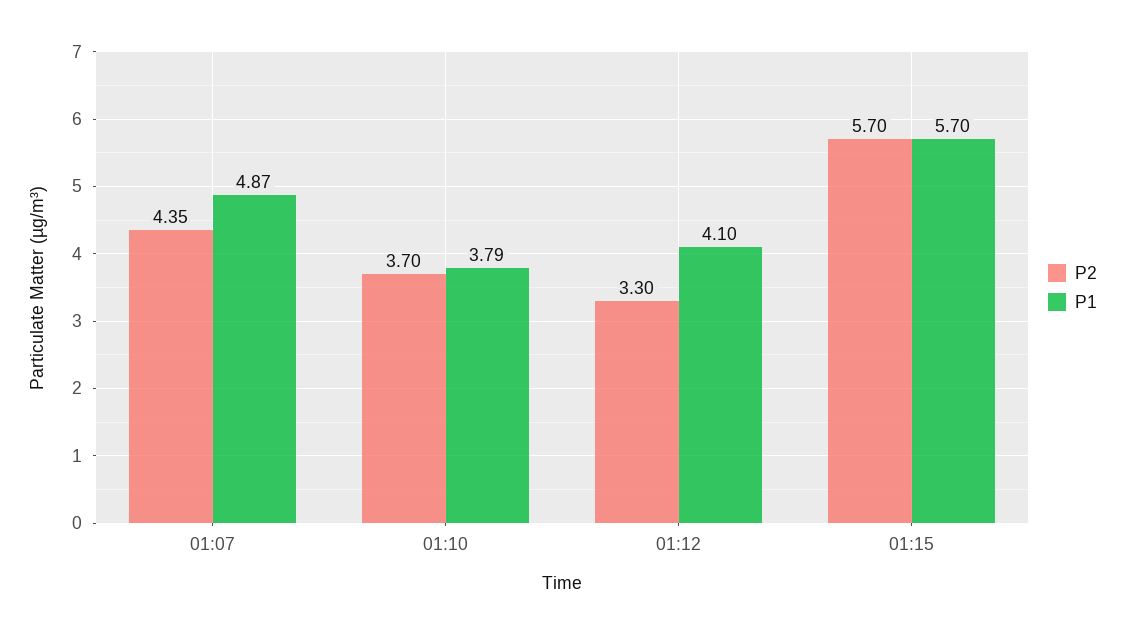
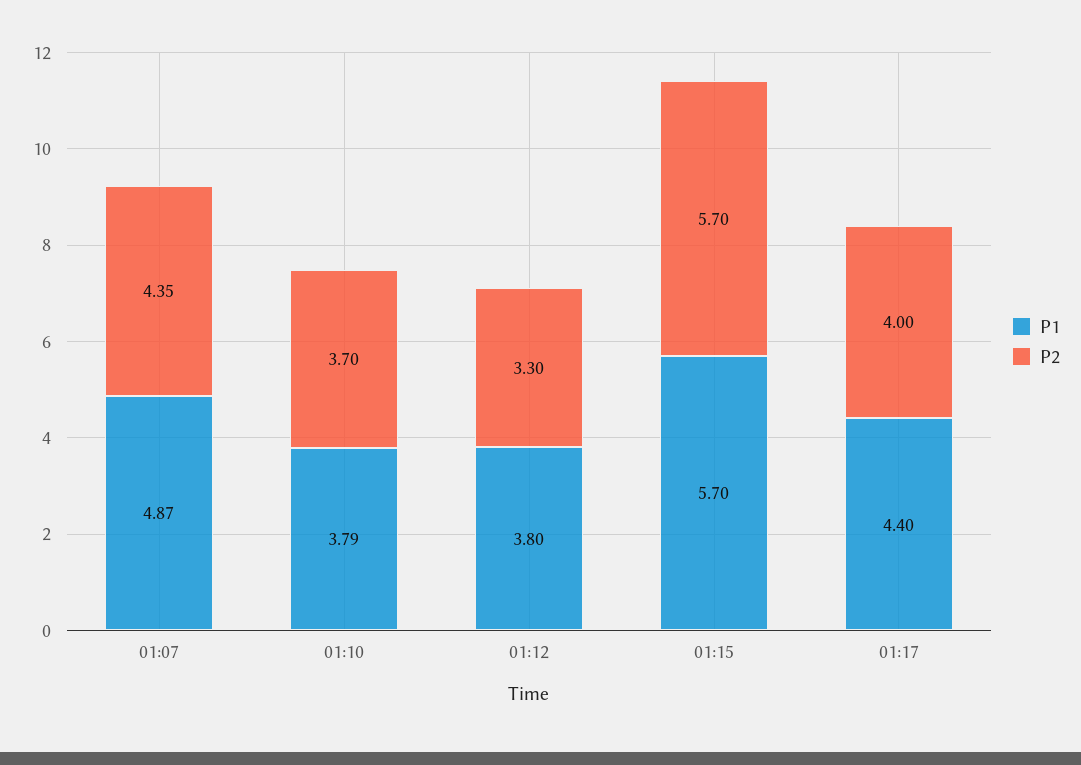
P1, 01:12: 4.1 -> 3.8
P1, 01:17: none -> 4.4
P2, 01:17: none -> 4

